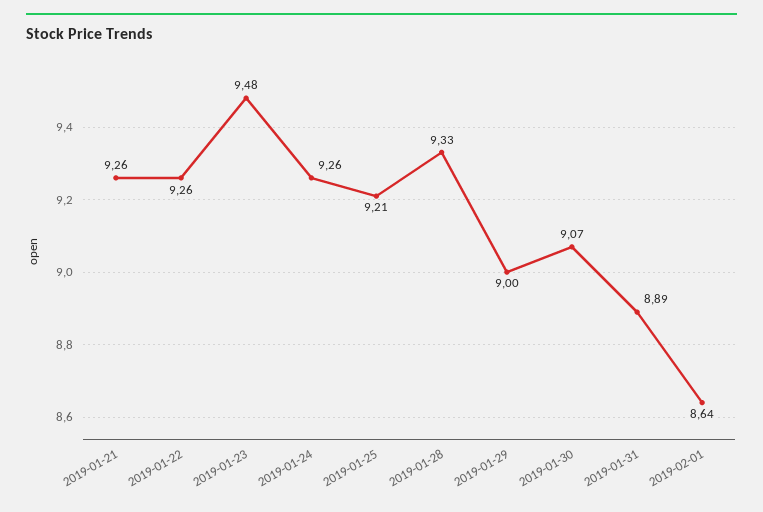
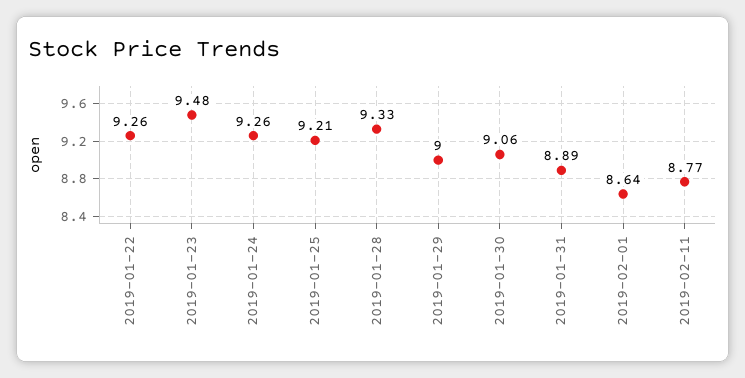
2019-01-21: 9.26 -> none
2019-01-30: 9.07 -> 9.06
2019-02-11: none -> 8.77

